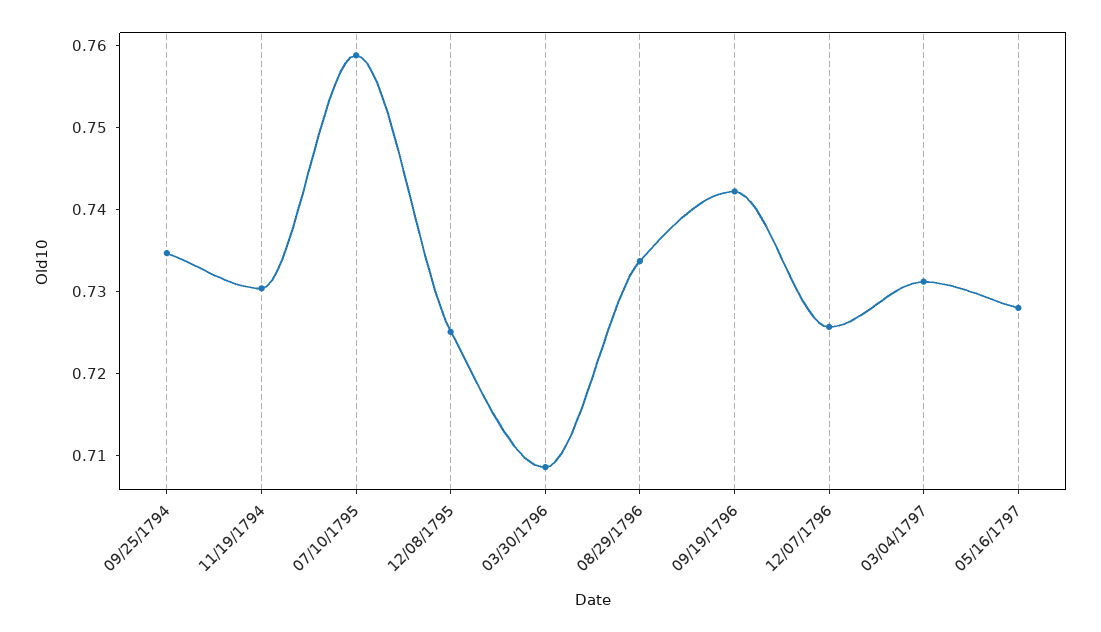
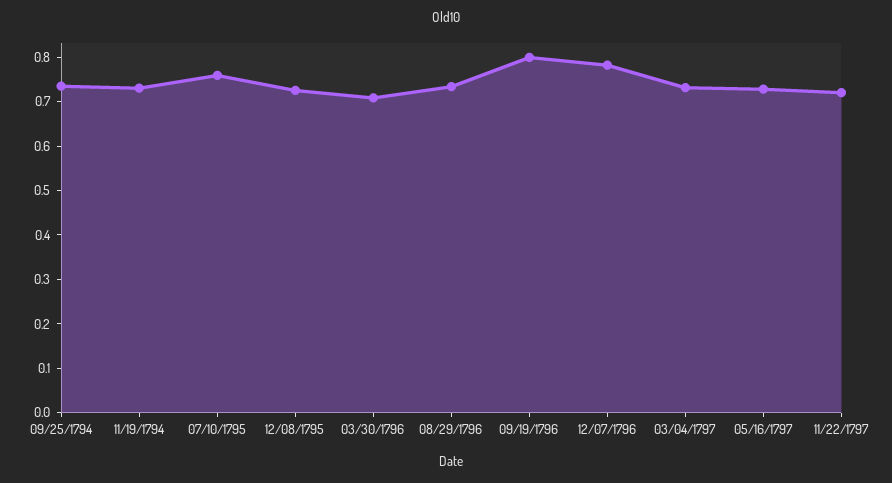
09/19/1796: 0.742 -> 0.8
12/07/1796: 0.726 -> 0.78
11/22/1797: none -> 0.72

